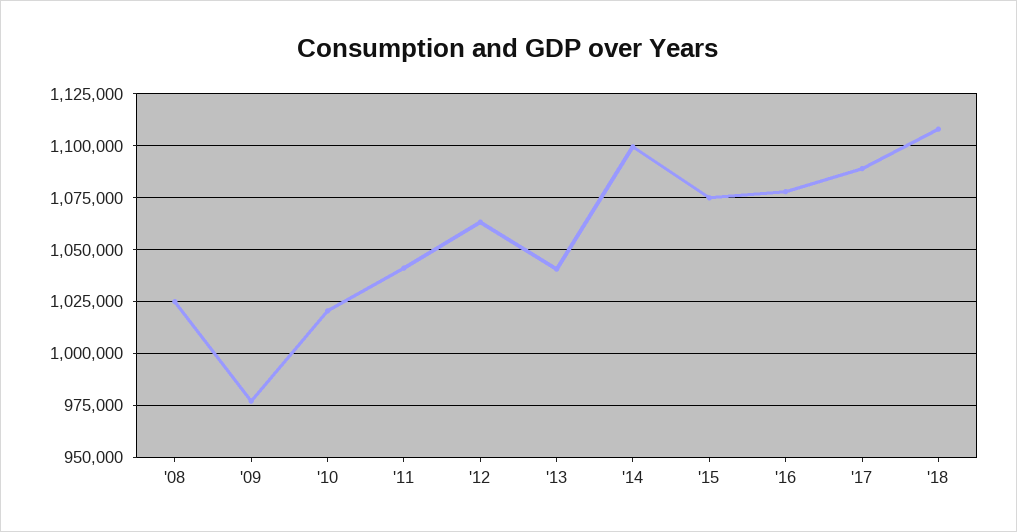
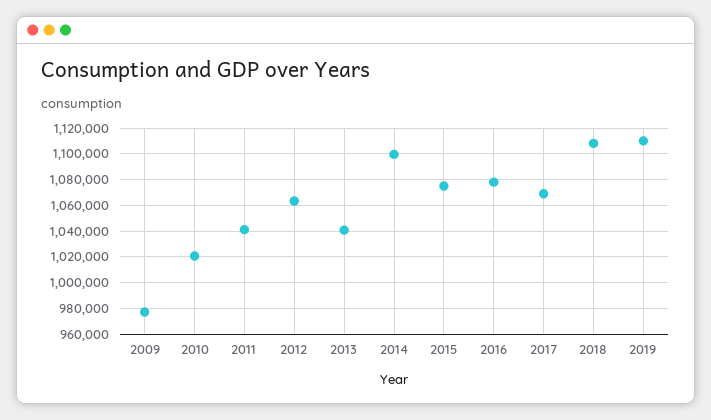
'08: 1025000 -> none
'17: 1090000 -> 1070000
2019: none -> 1110000

